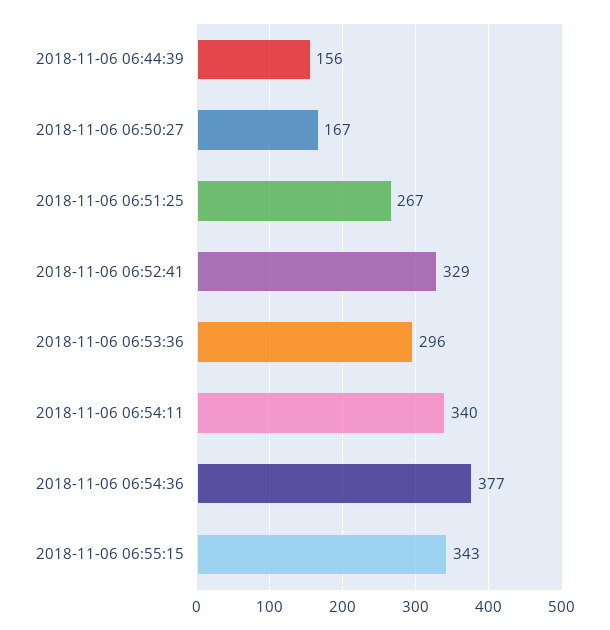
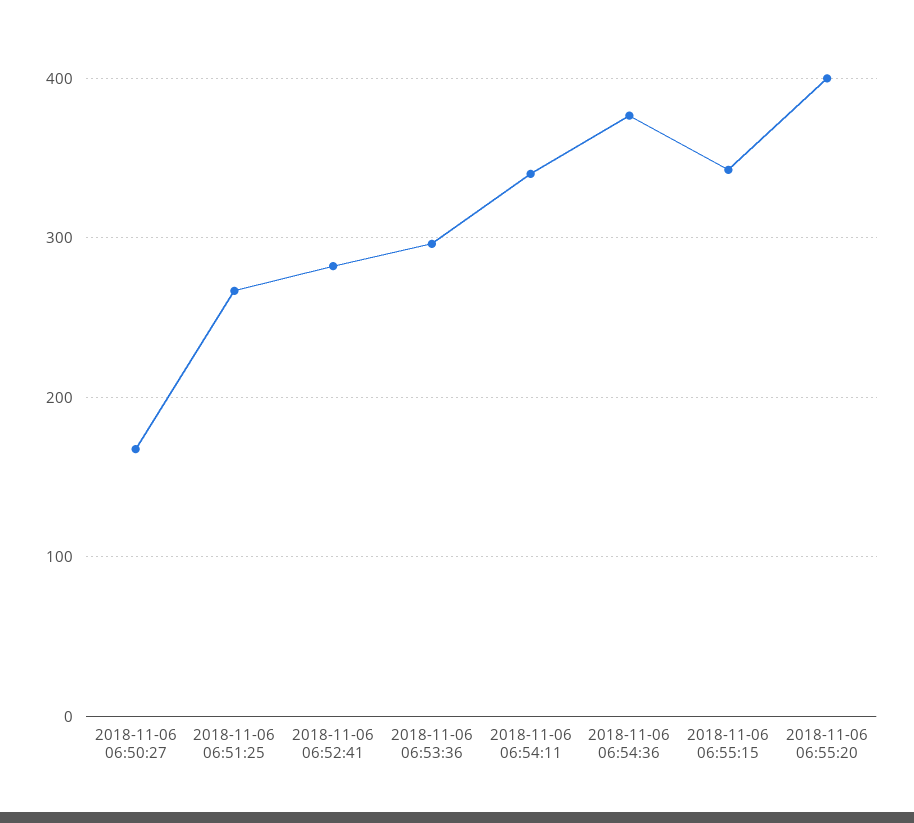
2018-11-06 06:44:39: 156 -> none
2018-11-06 06:52:41: 329 -> 280
2018-11-06 06:55:20: none -> 400

